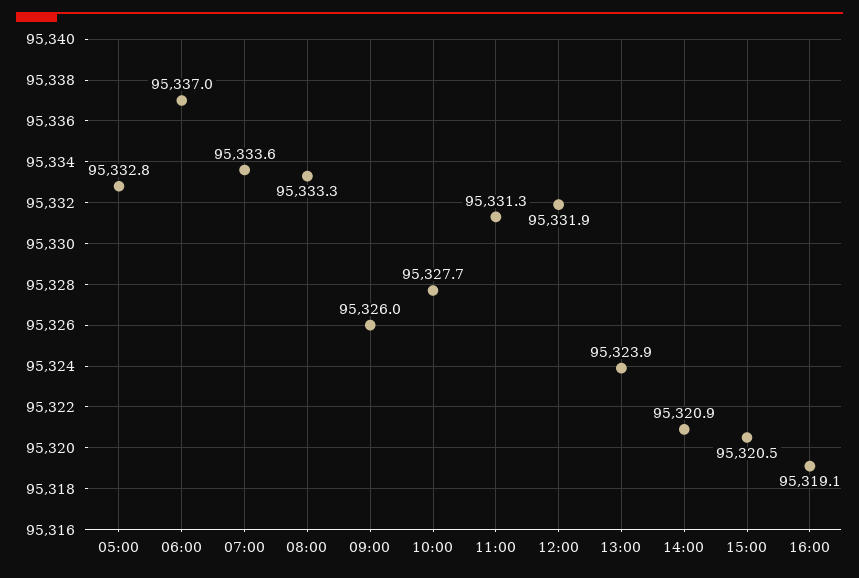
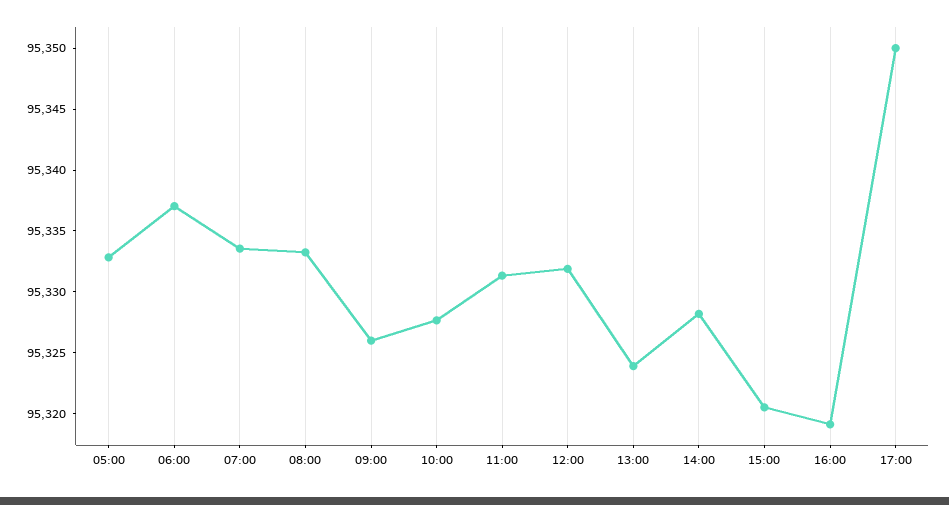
14:00: 95320.9 -> 95328
17:00: none -> 95350

